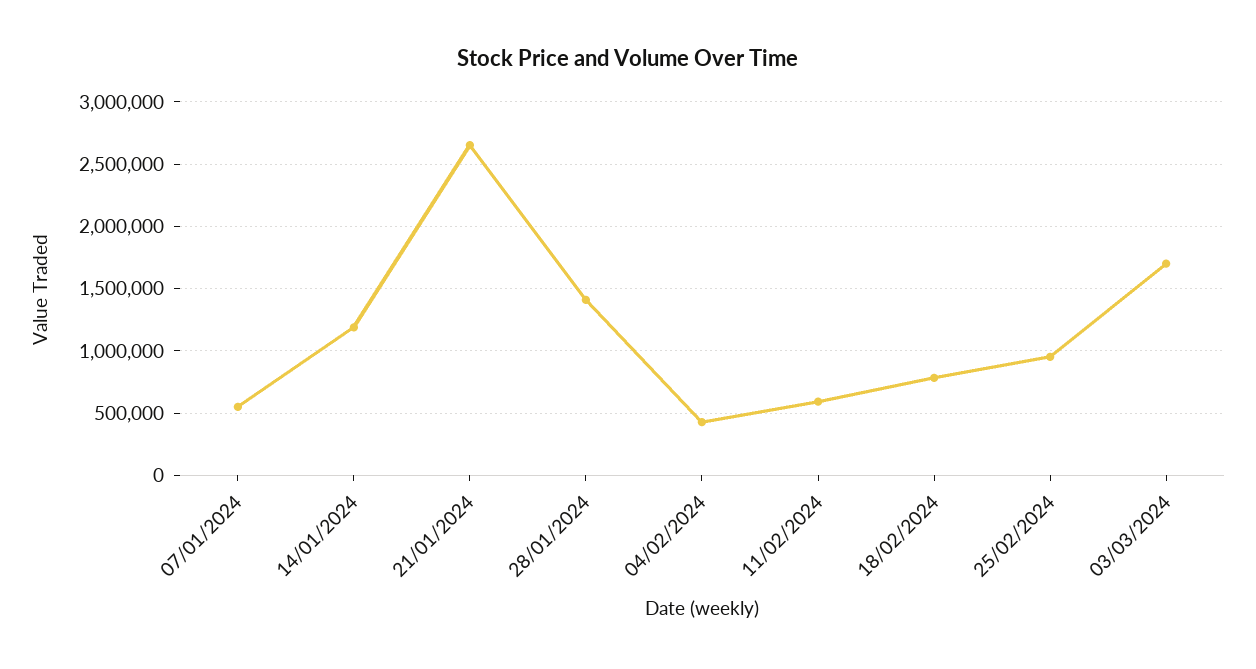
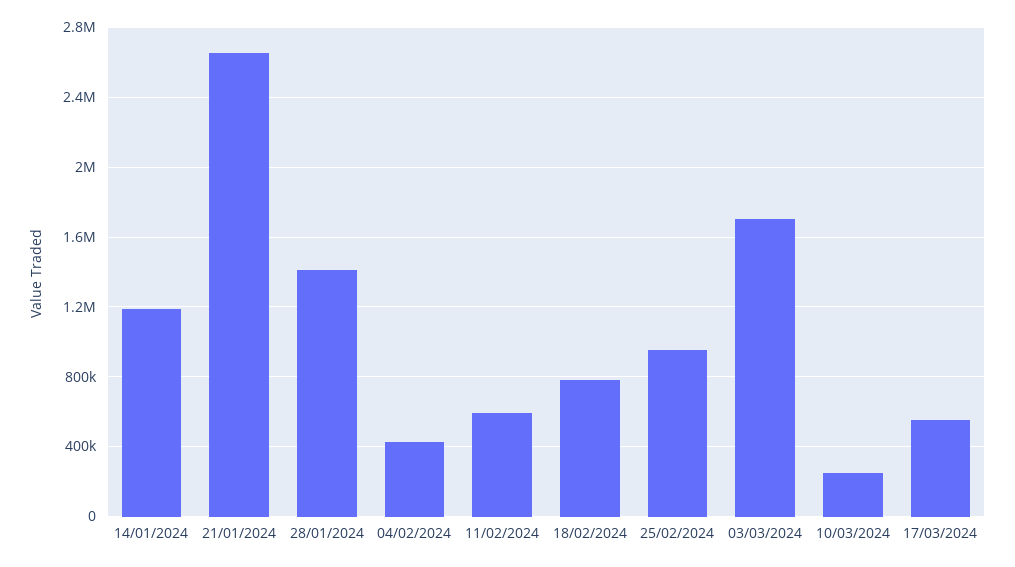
07/01/2024: 550000 -> none
10/03/2024: none -> 250000
17/03/2024: none -> 550000

